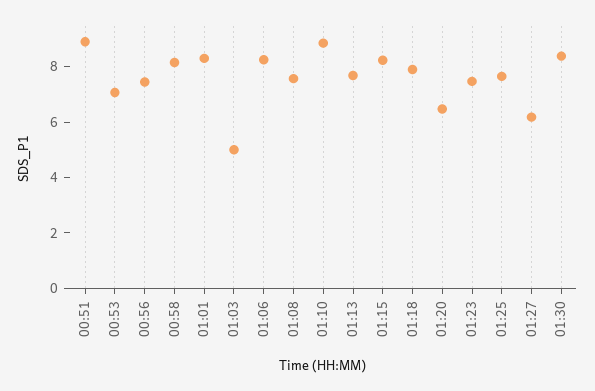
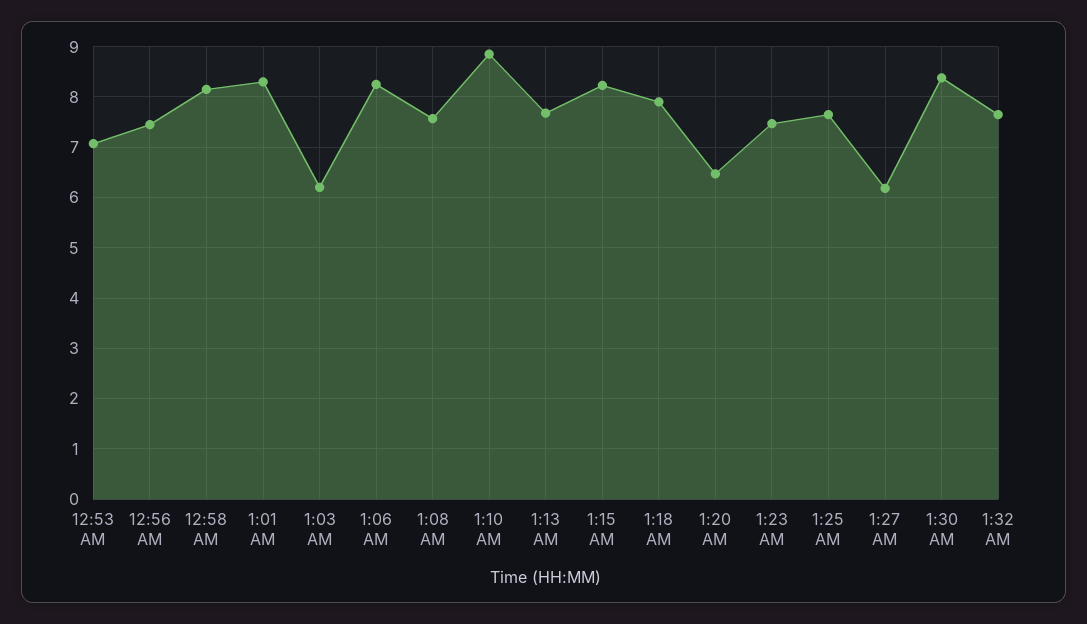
00:51: 9 -> none
01:03: 5 -> 6.2
1:32 AM: none -> 7.6

